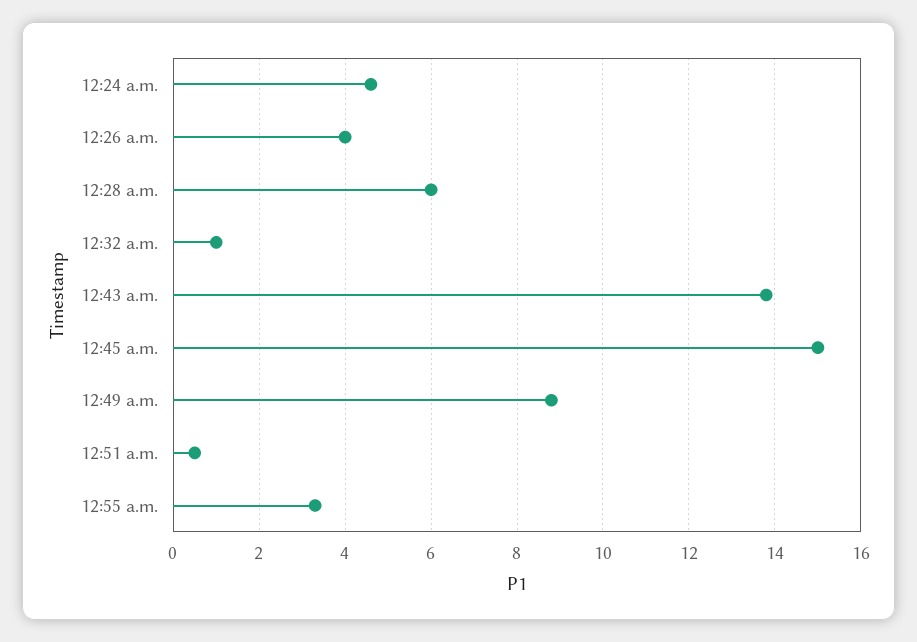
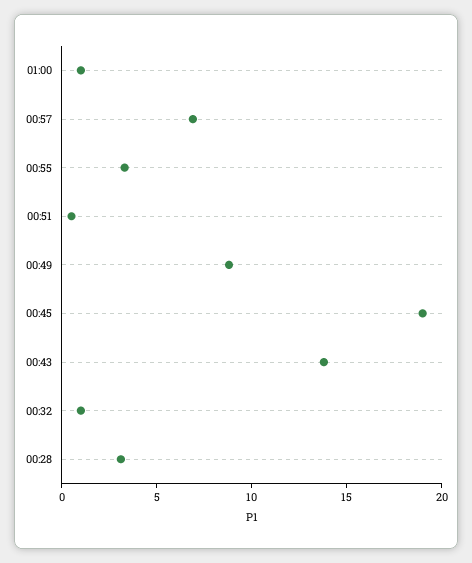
12:24 a.m.: 4.5 -> none
12:26 a.m.: 4 -> none
12:28 a.m.: 6 -> 3
12:45 a.m.: 15 -> 19
01:00: none -> 1
00:57: none -> 7

